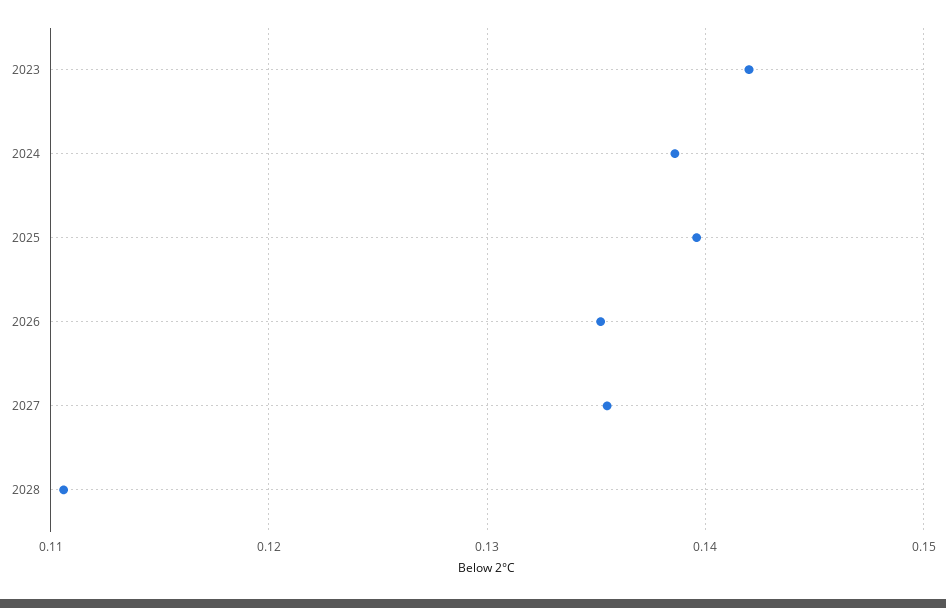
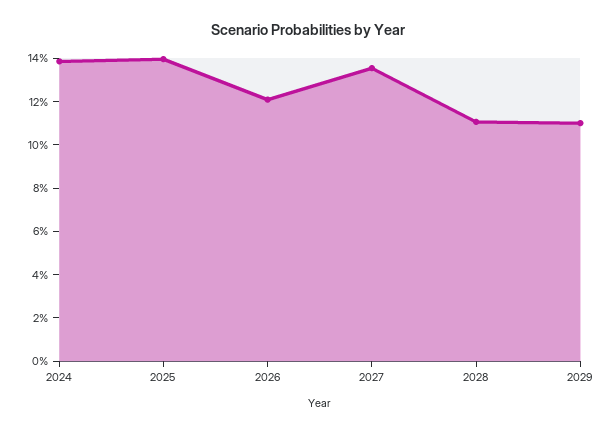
2023: 0.142 -> none
2026: 0.135 -> 0.12
2029: none -> 0.11

